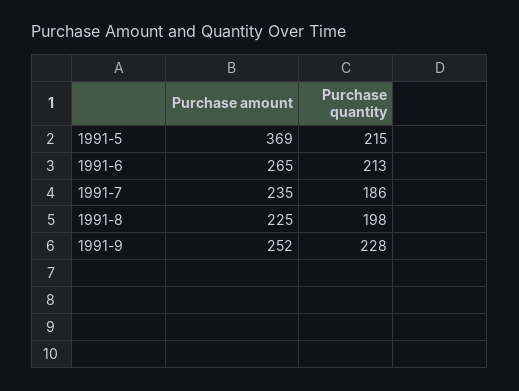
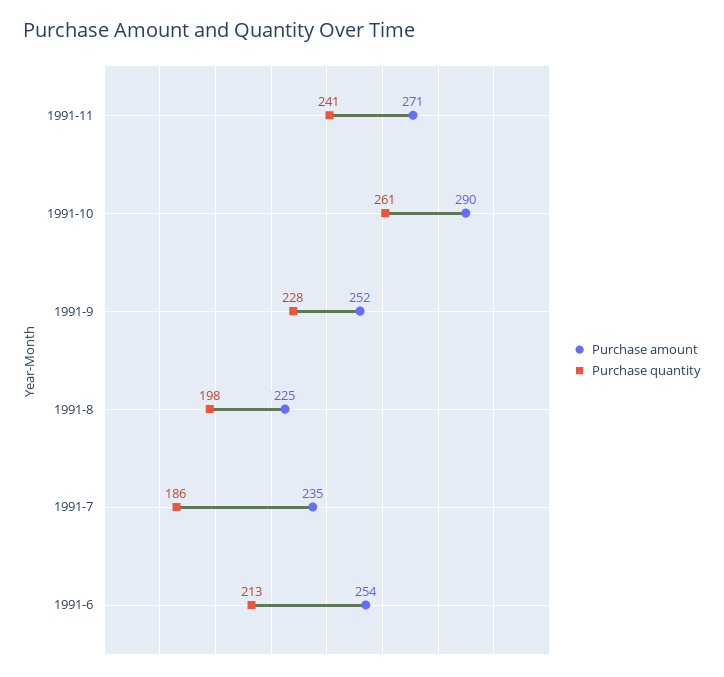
Purchase amount, 1991-5: 369 -> none
Purchase quantity, 1991-5: 215 -> none
Purchase amount, 1991-6: 265 -> 254
Purchase amount, 1991-11: none -> 271
Purchase quantity, 1991-11: none -> 241
Purchase amount, 1991-10: none -> 290
Purchase quantity, 1991-10: none -> 261

